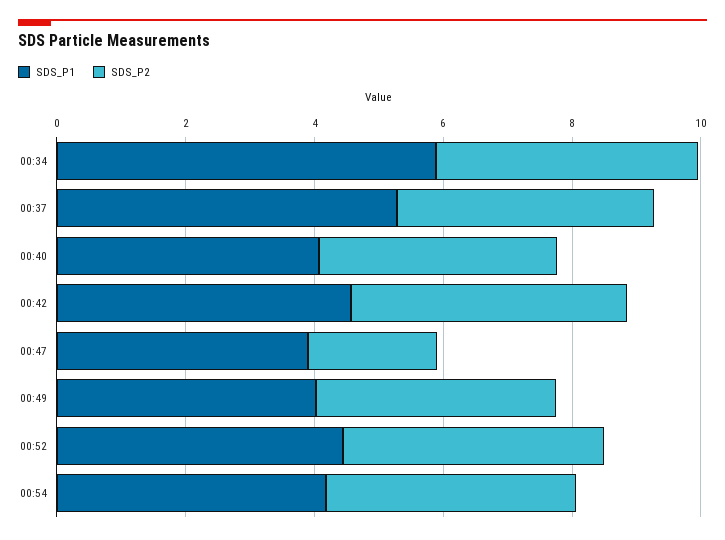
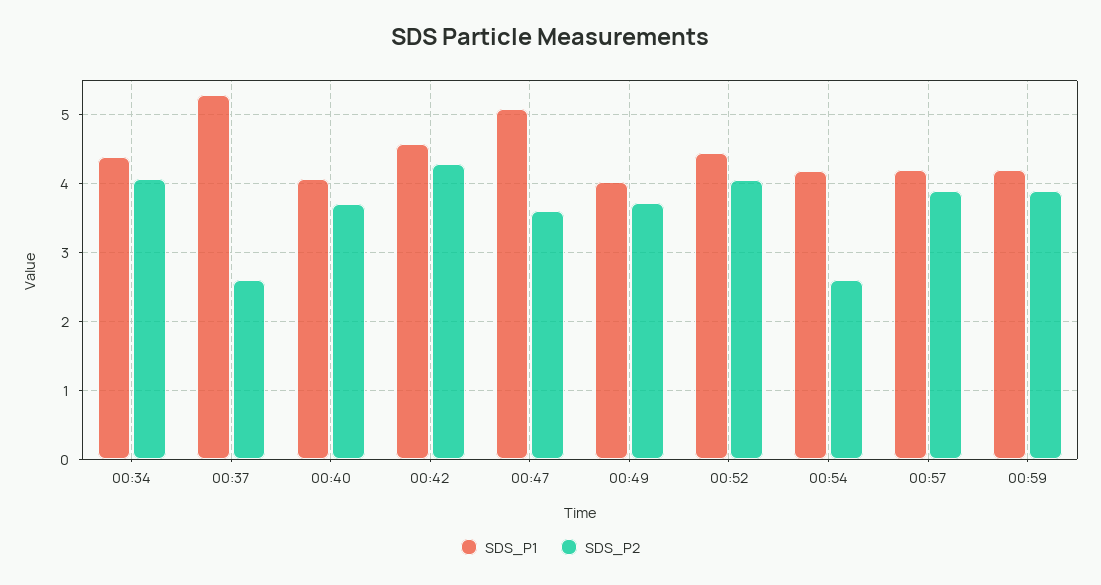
SDS_P1, 00:34: 6 -> 4.4
SDS_P2, 00:37: 4 -> 2.6
SDS_P1, 00:47: 4 -> 5.1
SDS_P2, 00:47: 2 -> 3.6
SDS_P2, 00:54: 4 -> 2.6
SDS_P1, 00:57: none -> 4.2
SDS_P2, 00:57: none -> 3.9
SDS_P1, 00:59: none -> 4.2
SDS_P2, 00:59: none -> 3.9

